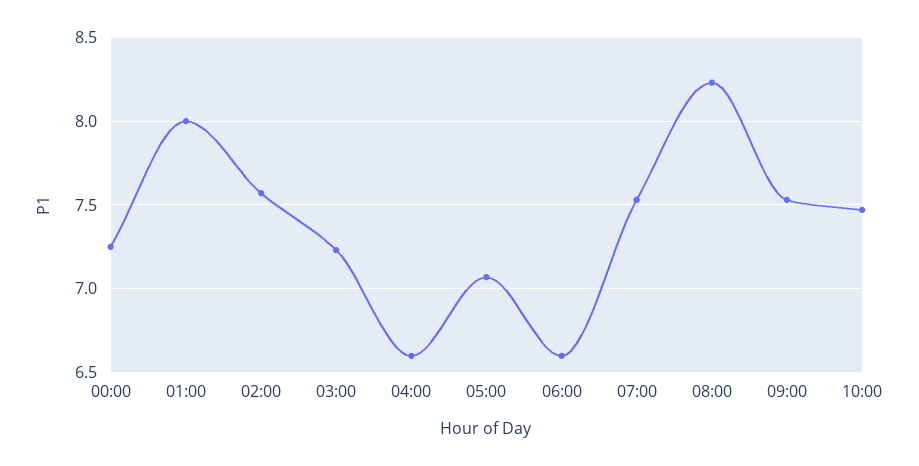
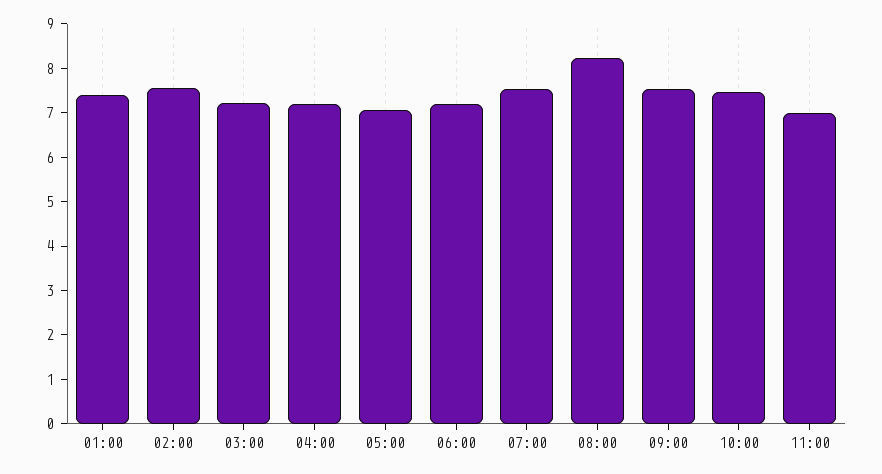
00:00: 7.25 -> none
01:00: 8 -> 7.4
04:00: 6.6 -> 7.2
06:00: 6.6 -> 7.2
11:00: none -> 7

